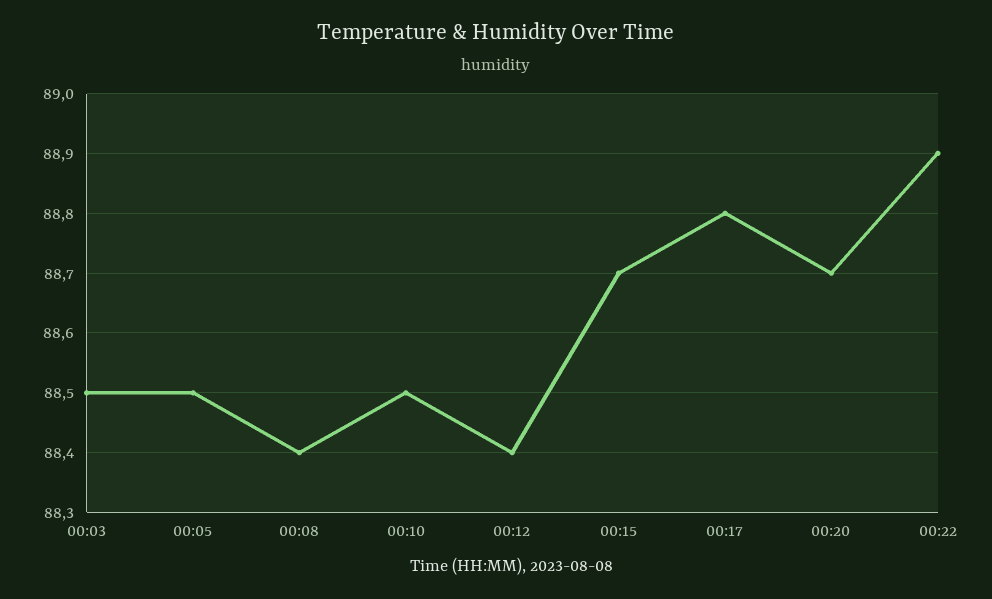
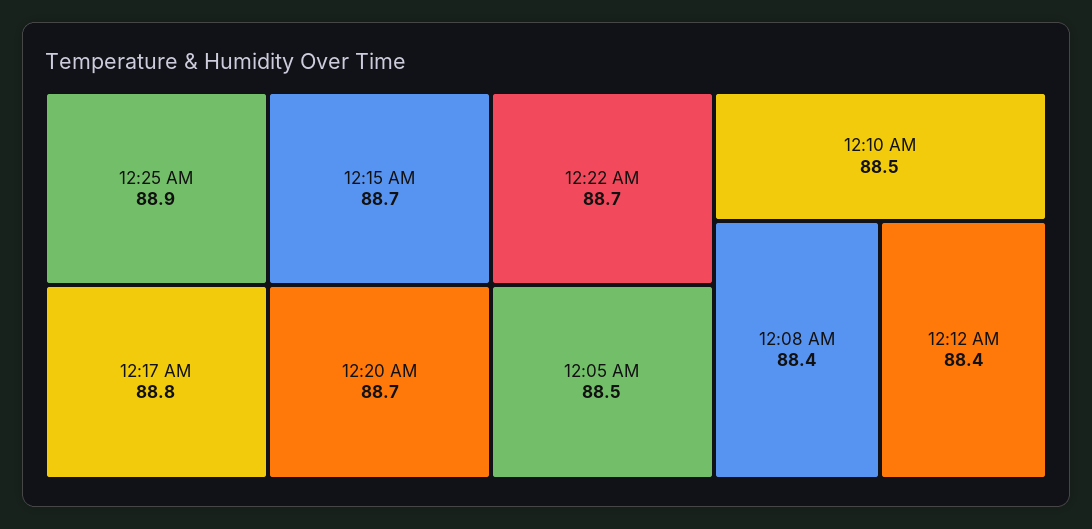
00:03: 88.5 -> none
00:22: 88.9 -> 88.7
12:25 AM: none -> 88.9

